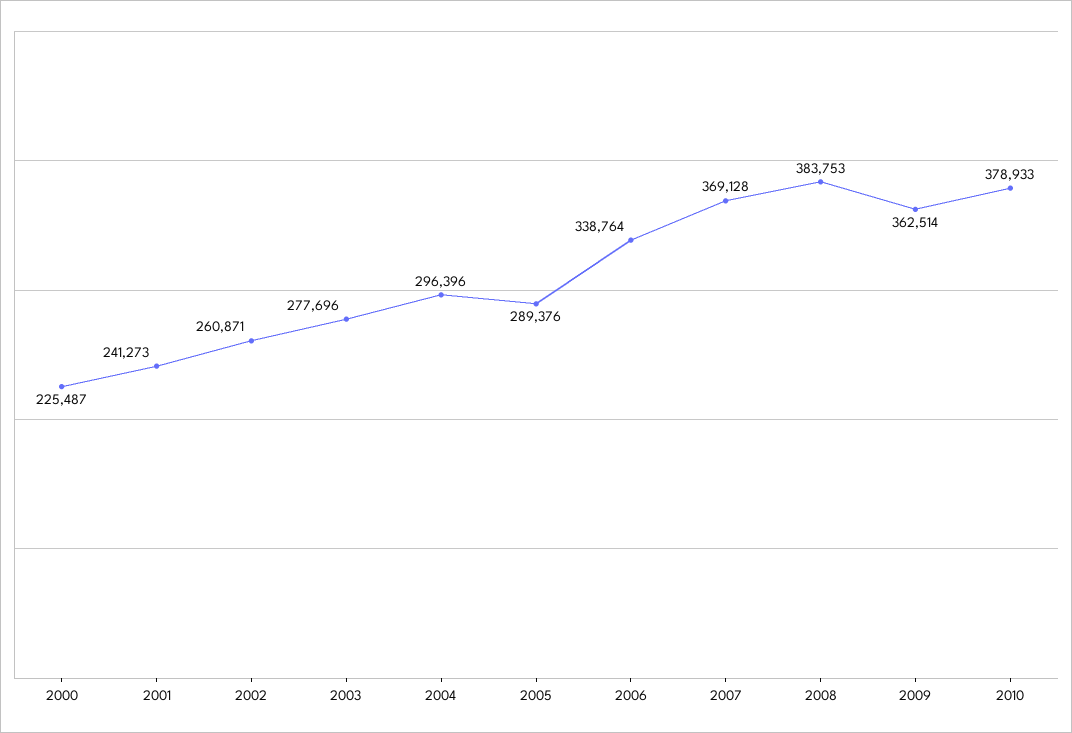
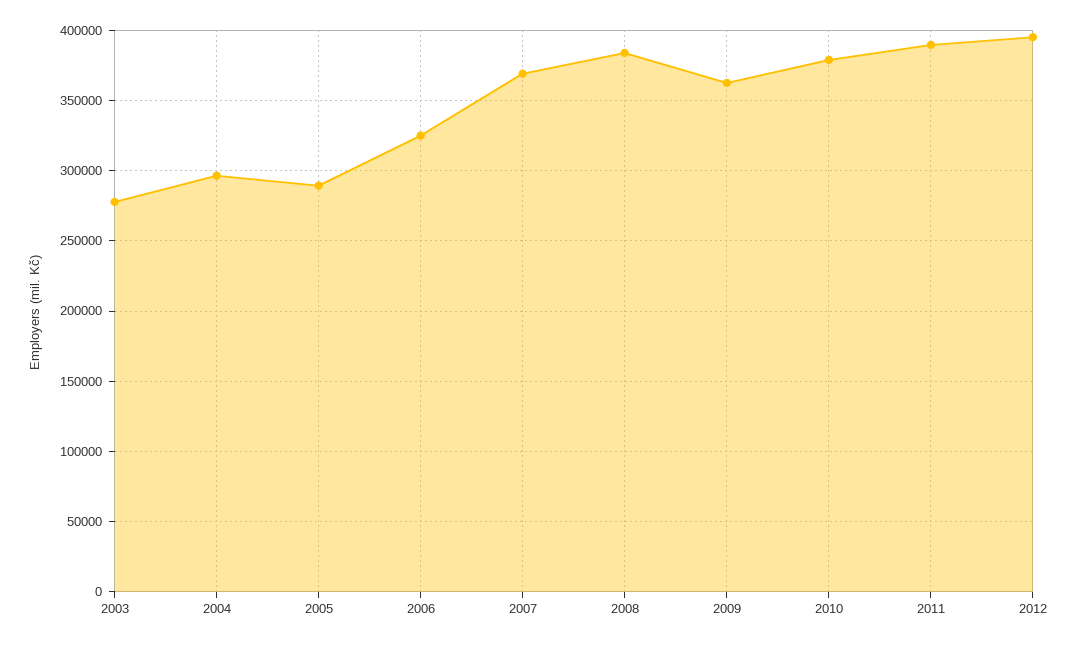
2000: 225487 -> none
2001: 241273 -> none
2002: 260871 -> none
2006: 338764 -> 325000
2011: none -> 390000
2012: none -> 395000

